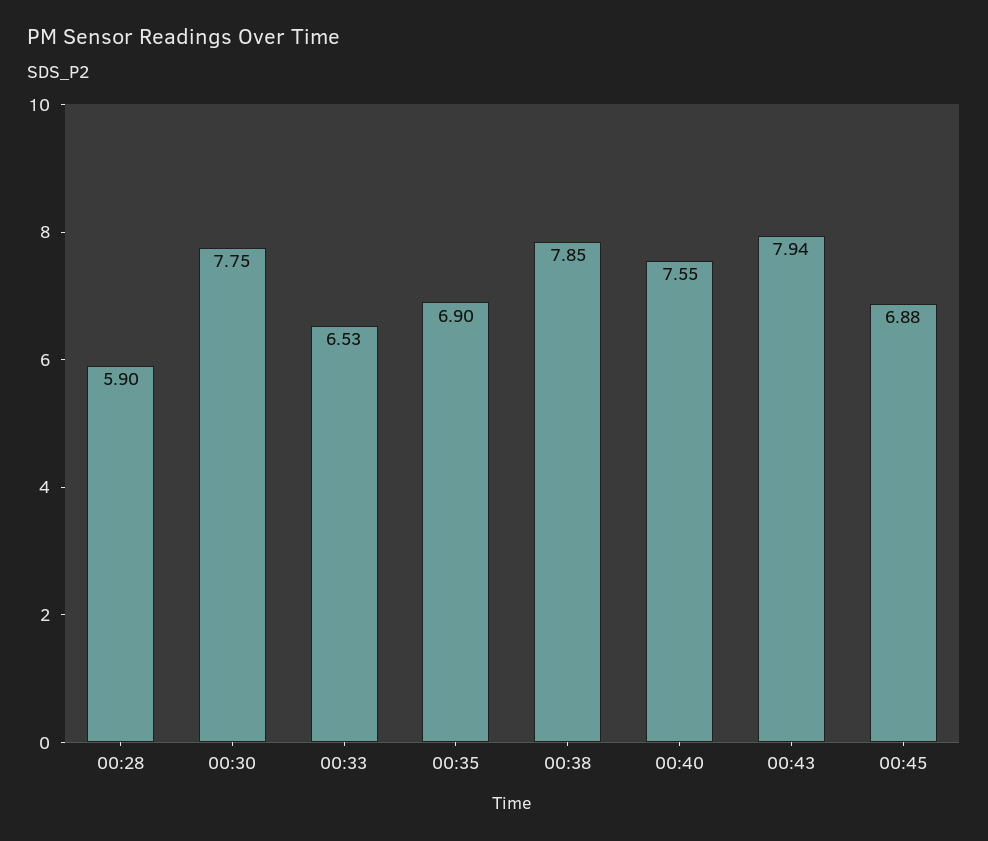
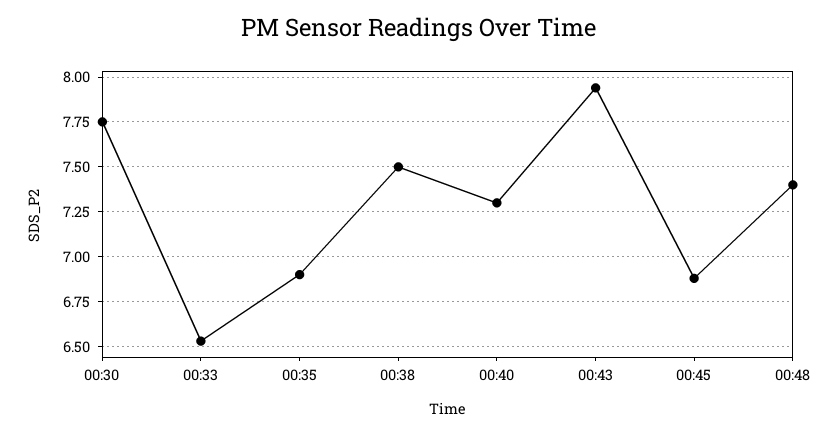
00:28: 5.9 -> none
00:38: 7.85 -> 7.5
00:40: 7.55 -> 7.3
00:48: none -> 7.4

